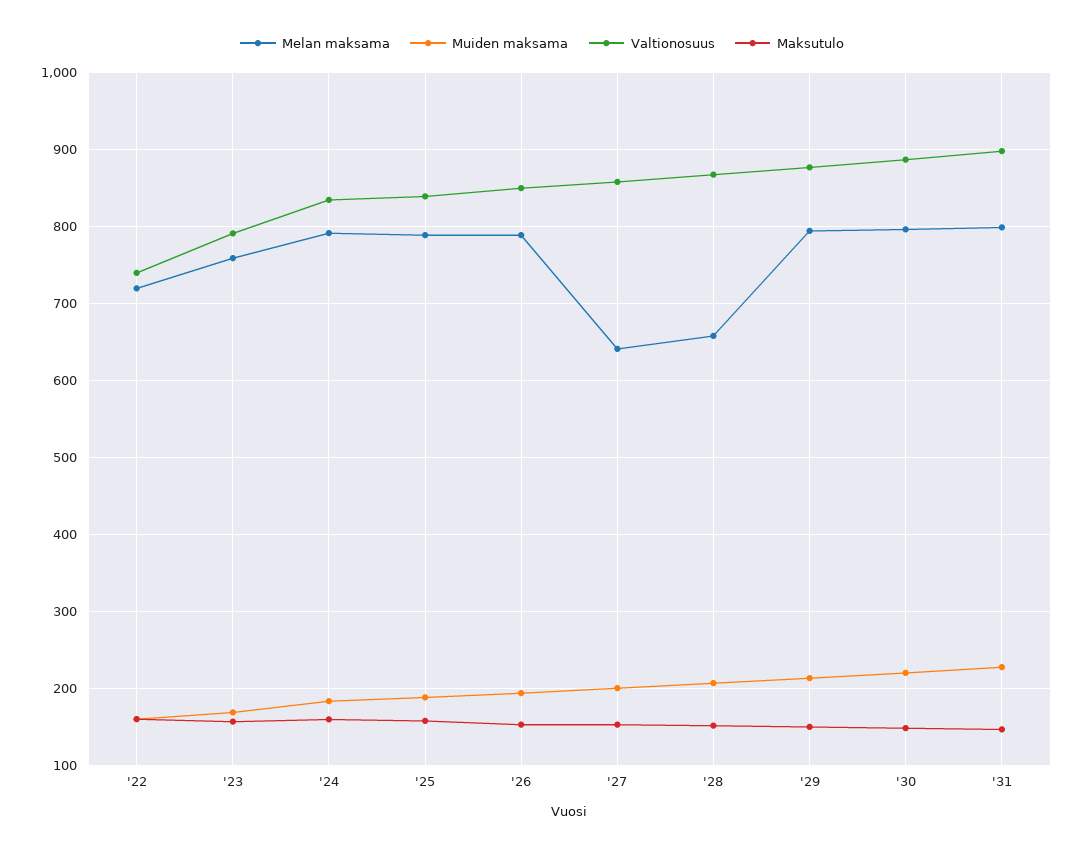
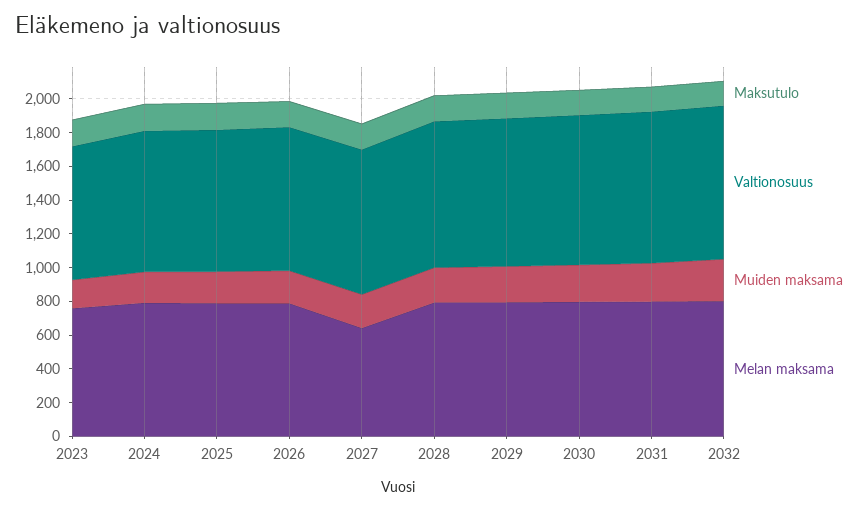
Melan maksama, '22: 720 -> none
Muiden maksama, '22: 160 -> none
Valtionosuus, '22: 740 -> none
Maksutulo, '22: 160 -> none
Melan maksama, '28: 660 -> 800
Maksutulo, 2032: none -> 150
Valtionosuus, 2032: none -> 900
Muiden maksama, 2032: none -> 250
Melan maksama, 2032: none -> 800

